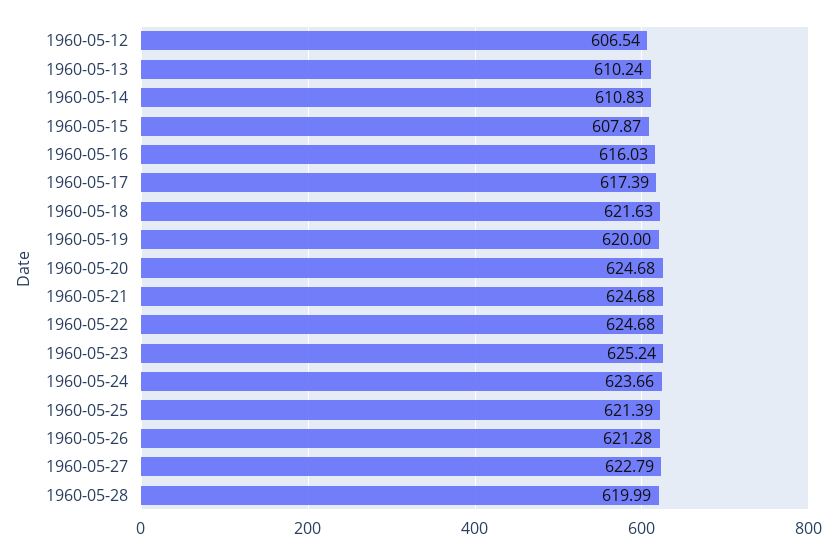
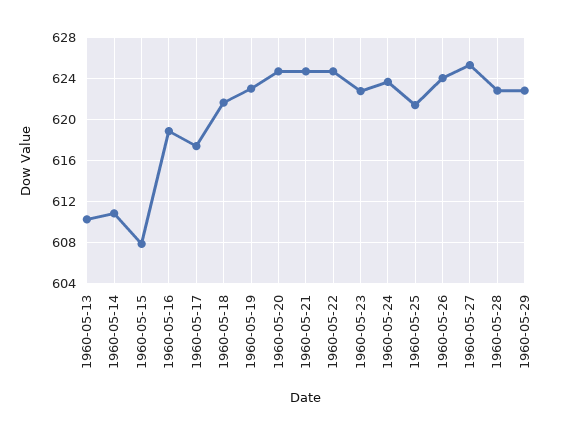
1960-05-12: 606.54 -> none
1960-05-16: 616.03 -> 619
1960-05-19: 620 -> 623
1960-05-23: 625.24 -> 623
1960-05-26: 621.28 -> 624
1960-05-27: 622.79 -> 625
1960-05-28: 619.99 -> 623
1960-05-29: none -> 623

